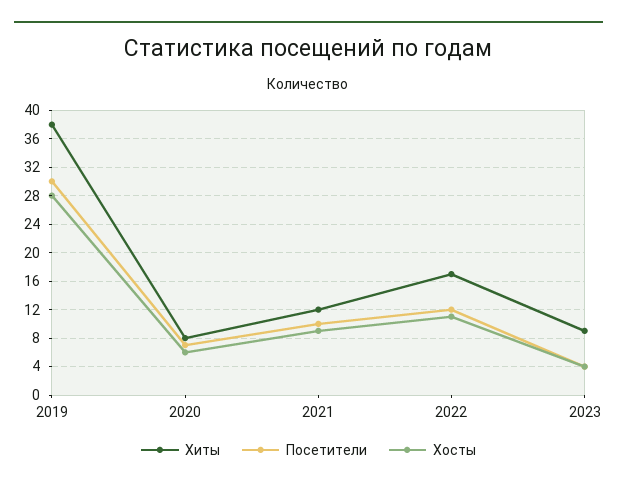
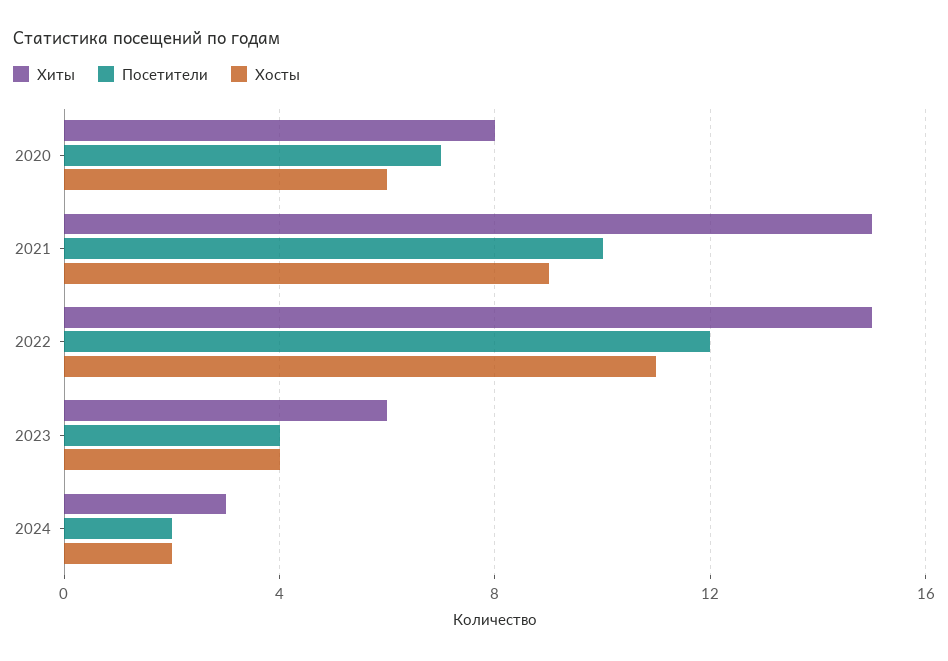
Хиты, 2019: 38 -> none
Посетители, 2019: 30 -> none
Хосты, 2019: 28 -> none
Хиты, 2021: 12 -> 15
Хиты, 2022: 17 -> 15
Хиты, 2023: 9 -> 6
Хиты, 2024: none -> 3
Посетители, 2024: none -> 2
Хосты, 2024: none -> 2

